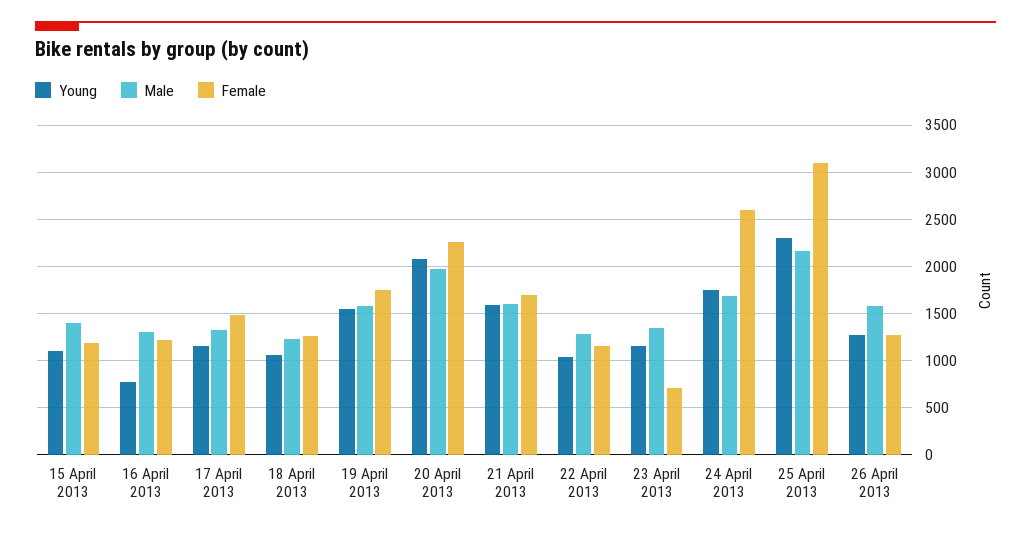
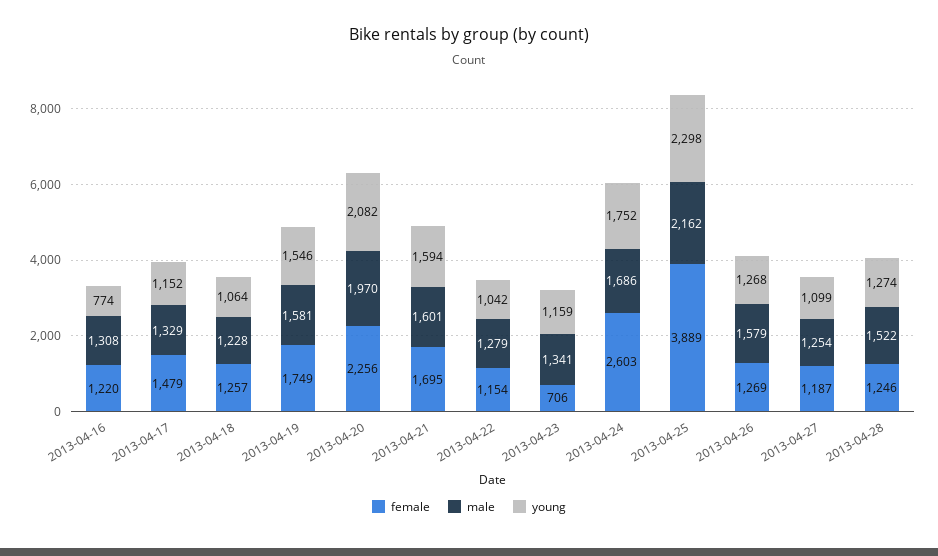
Young, 15 April 2013: 1100 -> none
Male, 15 April 2013: 1400 -> none
Female, 15 April 2013: 1200 -> none
Female, 25 April 2013: 3100 -> 3889
Female, 2013-04-27: none -> 1187
Male, 2013-04-27: none -> 1254
Young, 2013-04-27: none -> 1099
Female, 2013-04-28: none -> 1246
Male, 2013-04-28: none -> 1522
Young, 2013-04-28: none -> 1274

